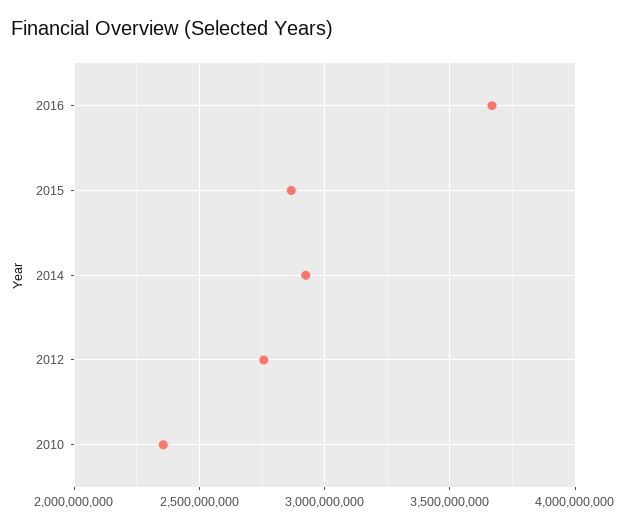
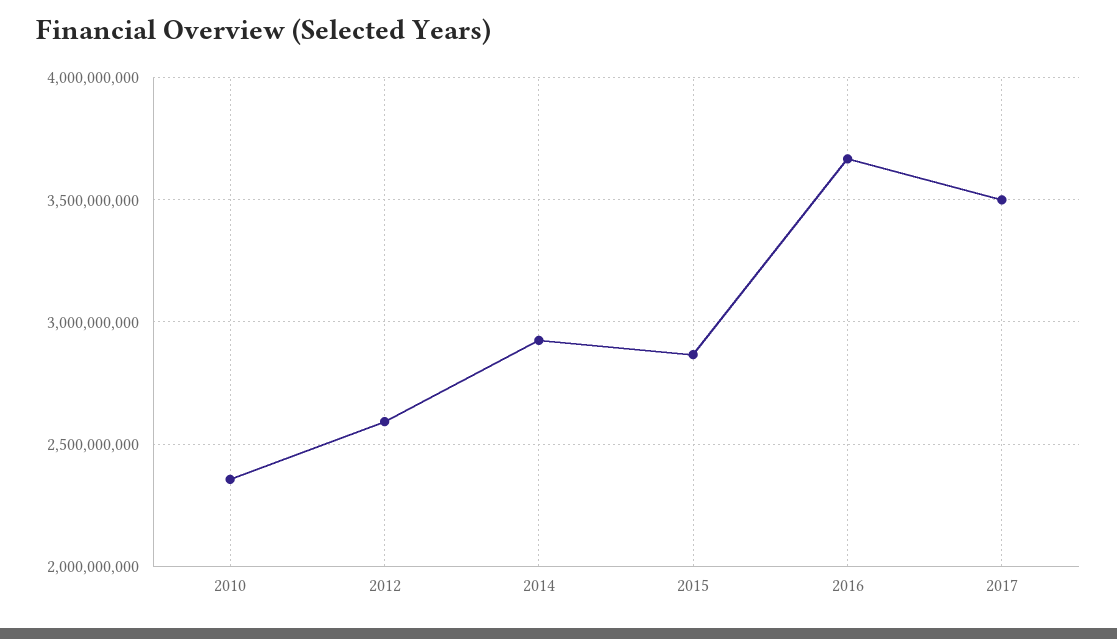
2012: 2750000000 -> 2600000000
2017: none -> 3500000000

